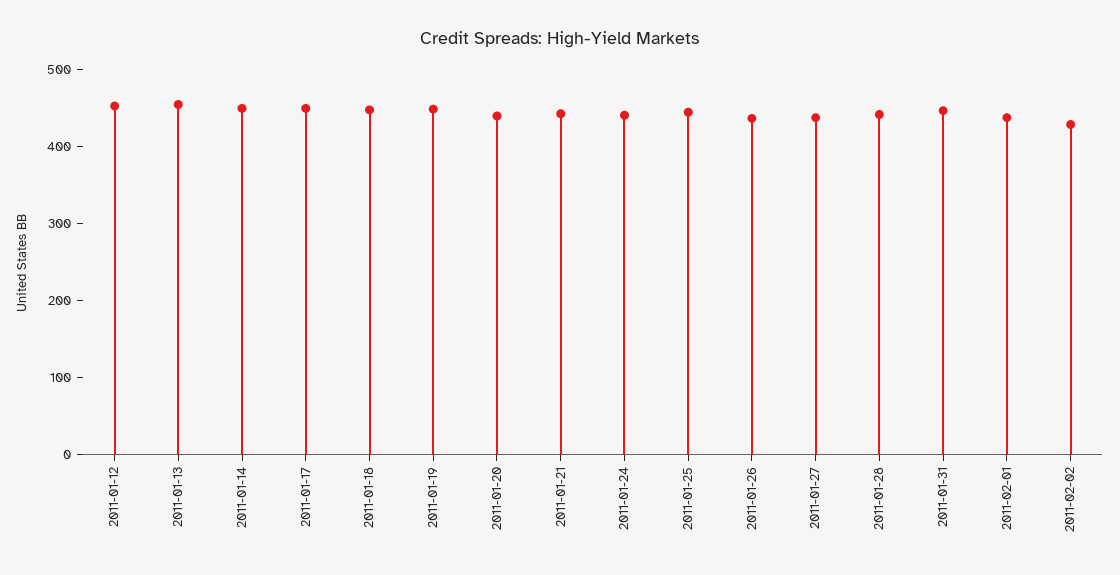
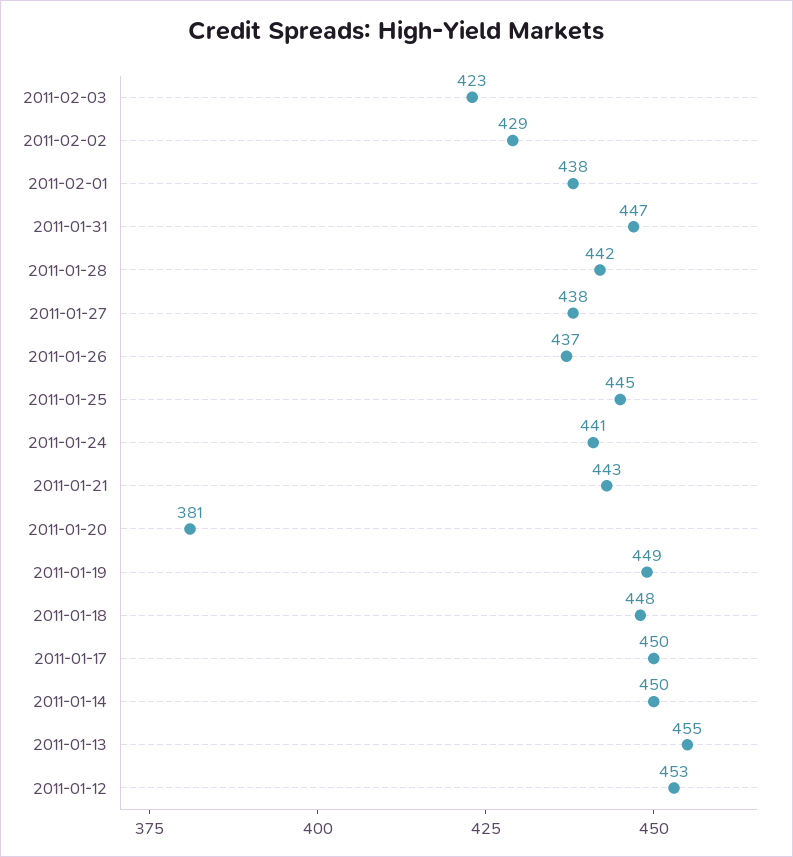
2011-01-20: 440 -> 381
2011-02-03: none -> 423

